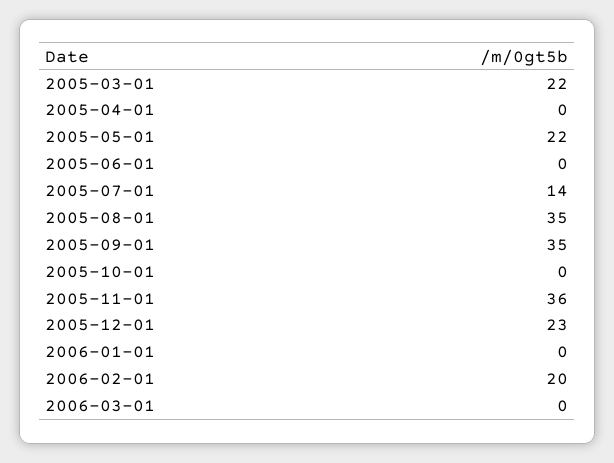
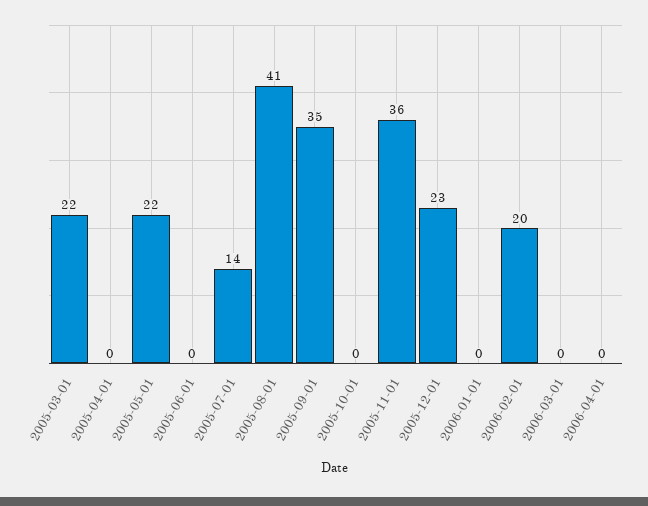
2005-08-01: 35 -> 41
2006-04-01: none -> 0

